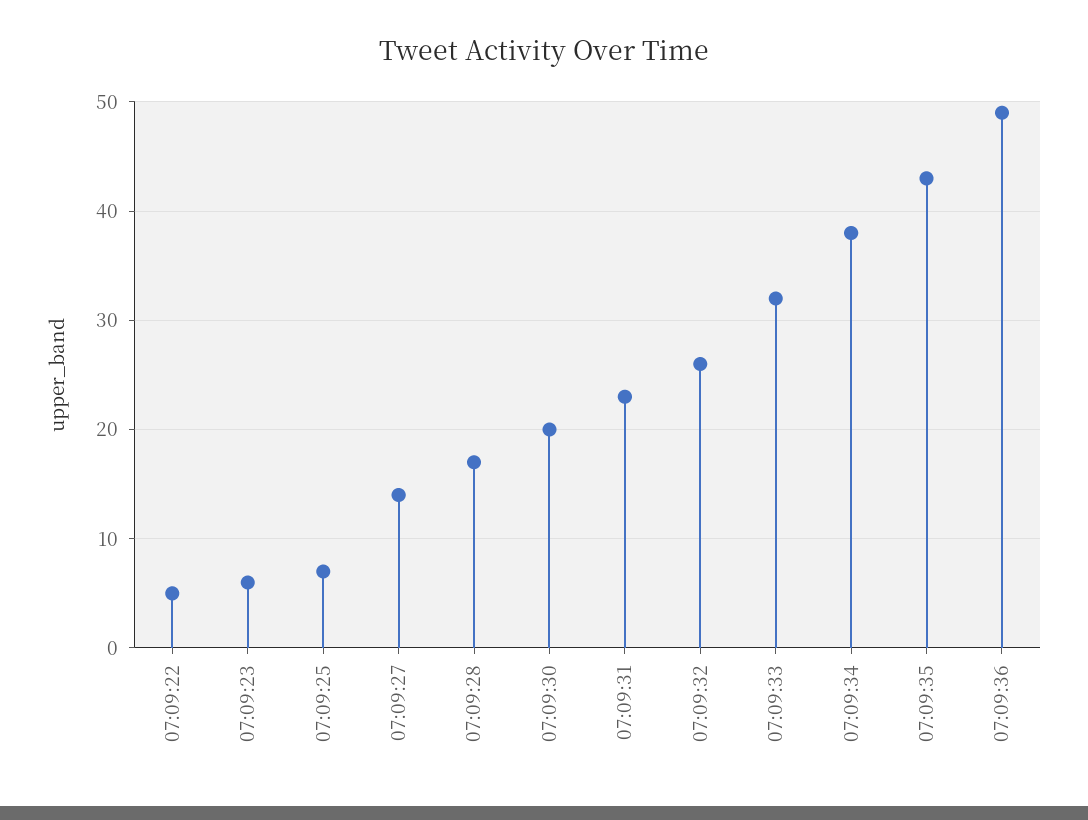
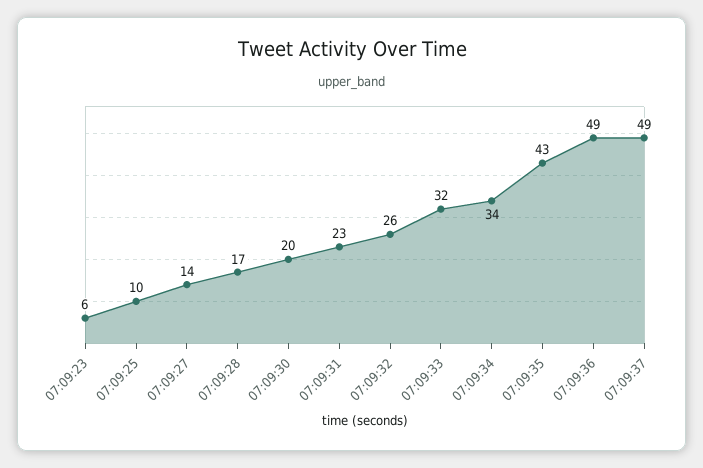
07:09:22: 5 -> none
07:09:25: 7 -> 10
07:09:34: 38 -> 34
07:09:37: none -> 49

